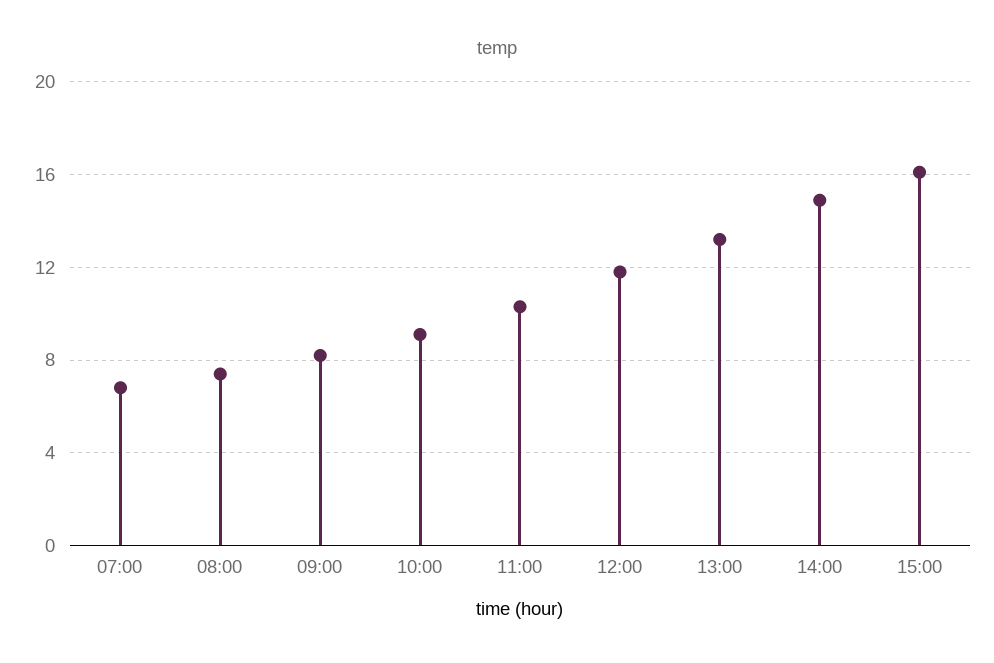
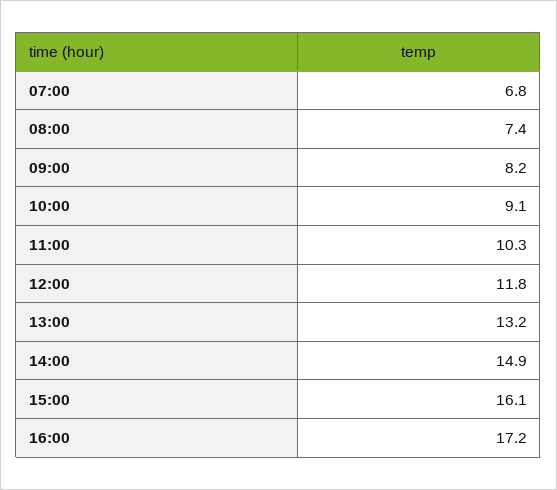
16:00: none -> 17.2

